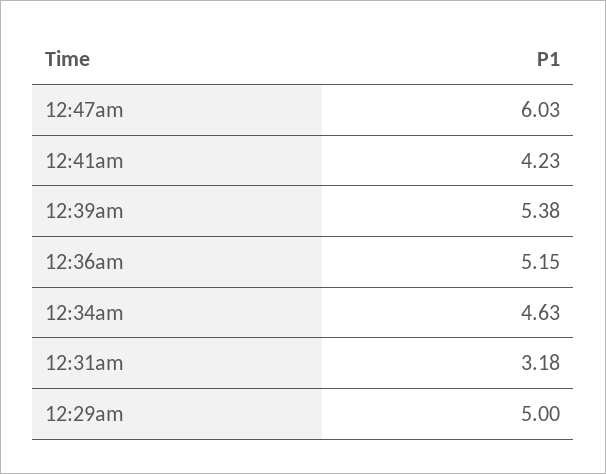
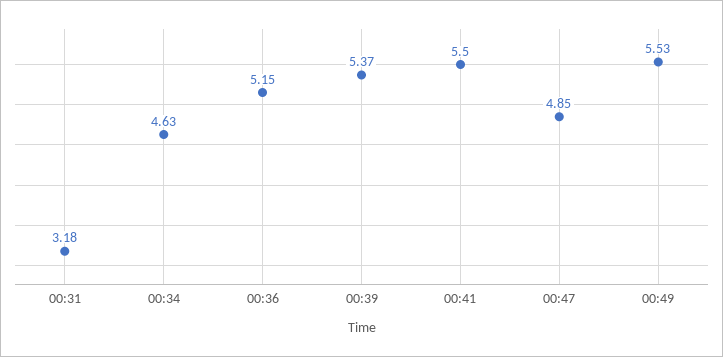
12:47am: 6.03 -> 4.85
12:41am: 4.23 -> 5.5
12:39am: 5.38 -> 5.37
12:29am: 5 -> none
00:49: none -> 5.53

